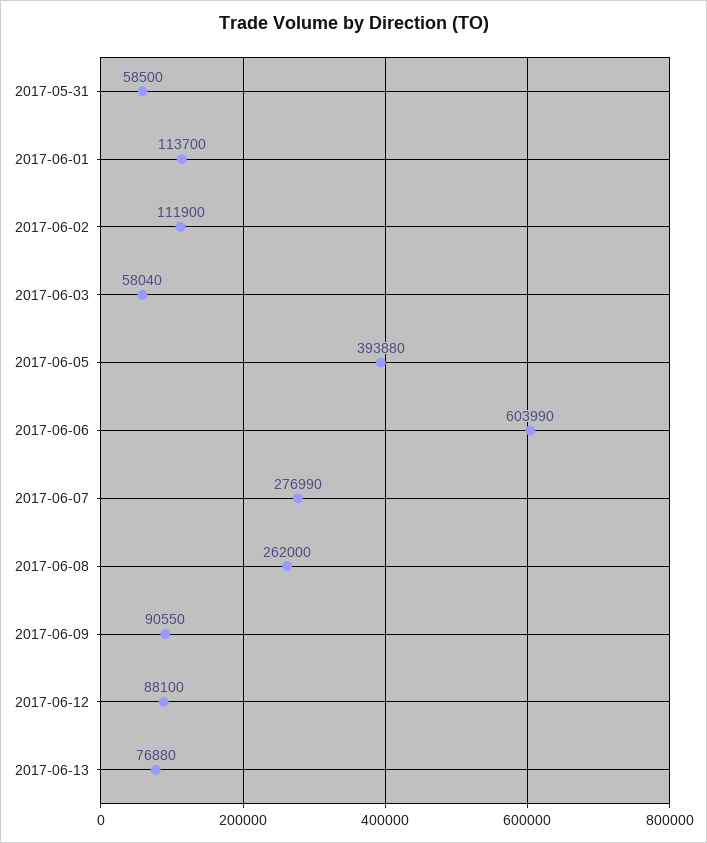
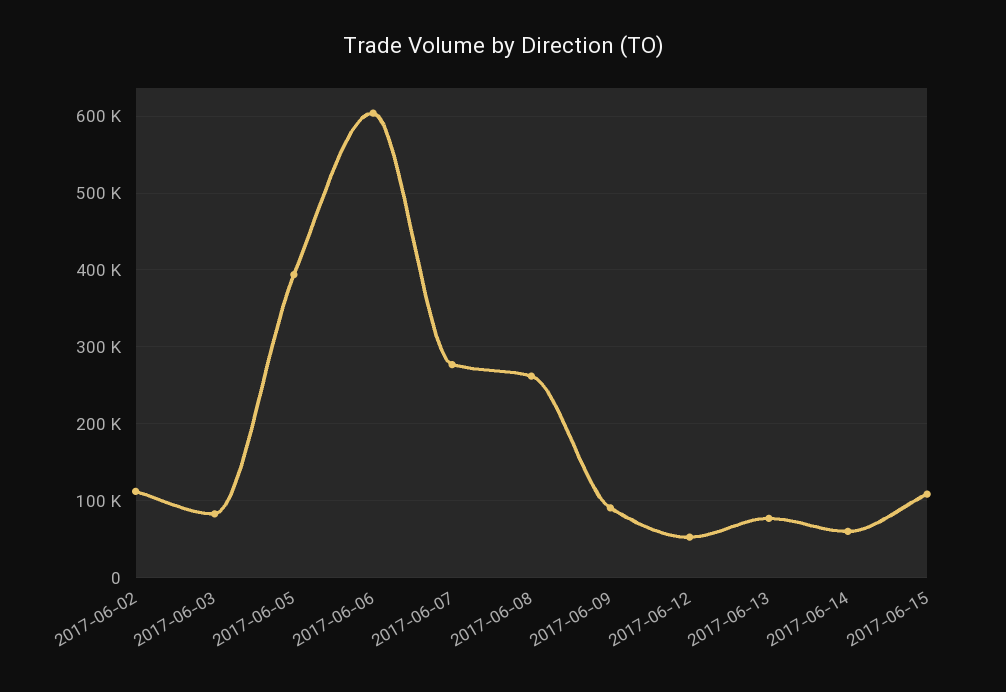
2017-05-31: 58500 -> none
2017-06-01: 113700 -> none
2017-06-03: 58040 -> 80000
2017-06-12: 88100 -> 50000
2017-06-14: none -> 60000
2017-06-15: none -> 110000

